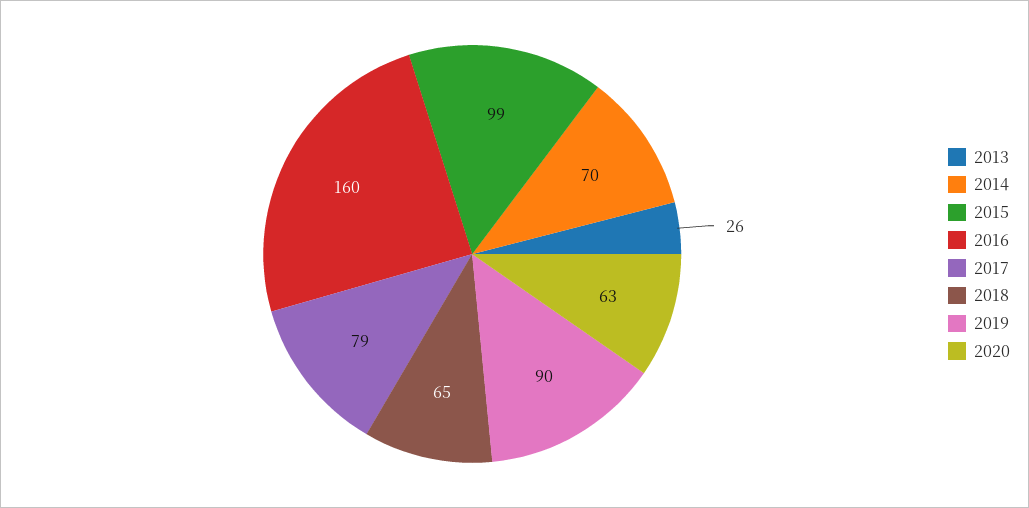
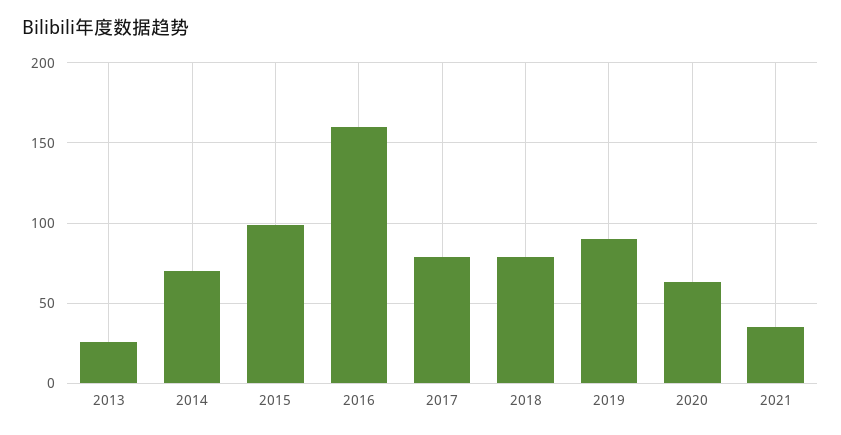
2018: 65 -> 80
2021: none -> 35

